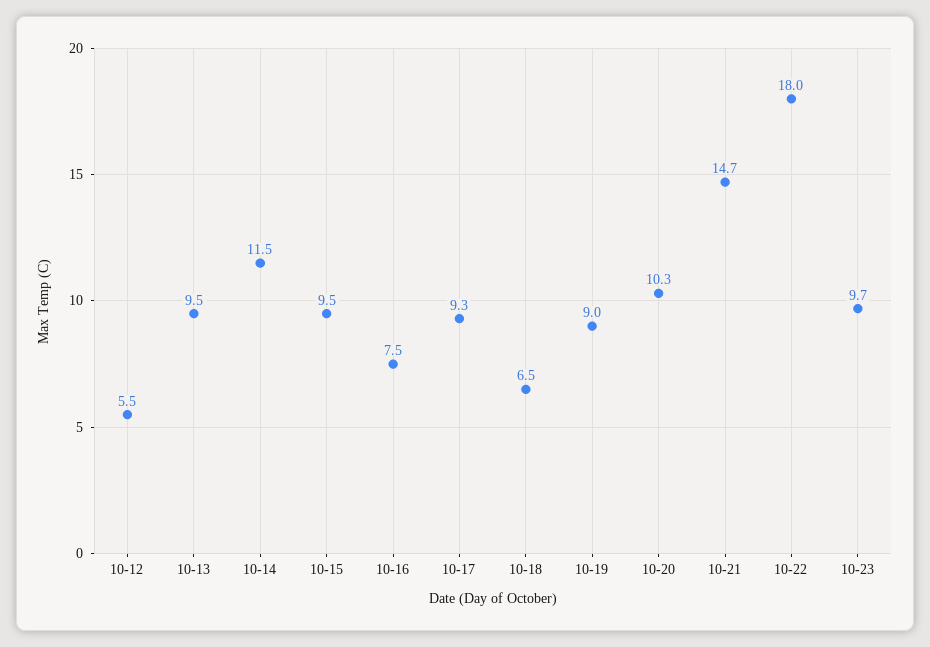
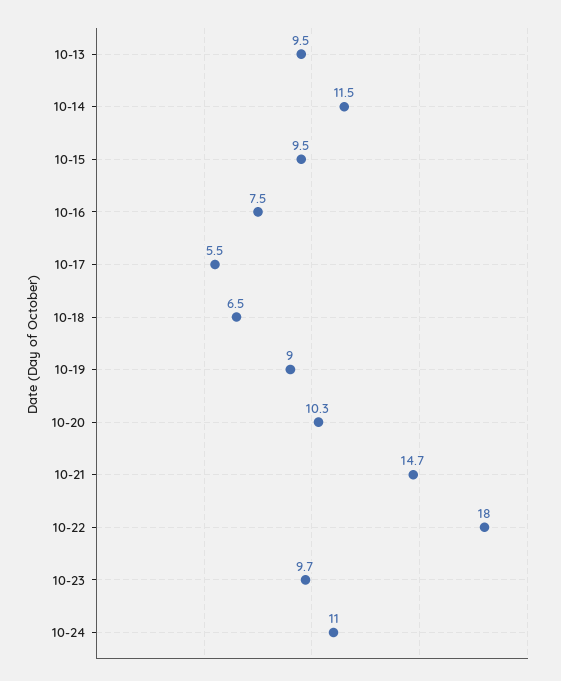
10-12: 5.5 -> none
10-17: 9.3 -> 5.5
10-24: none -> 11

